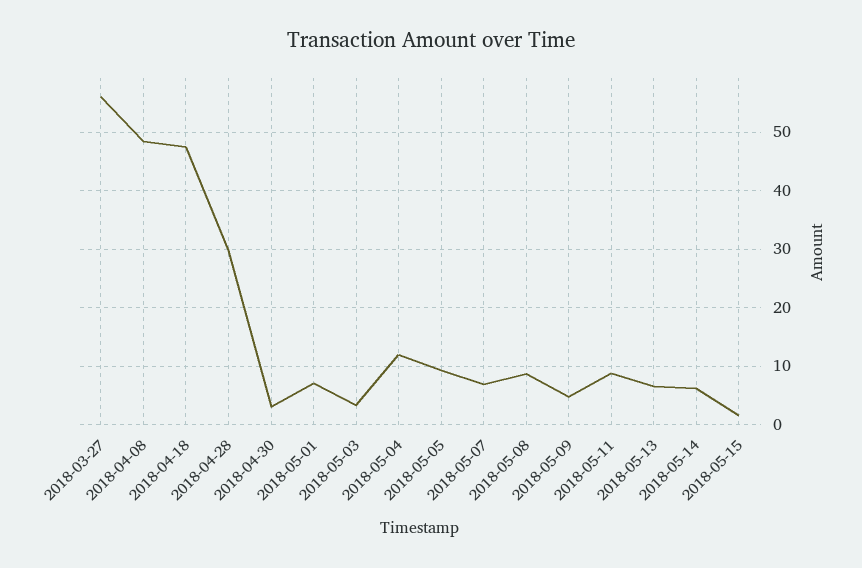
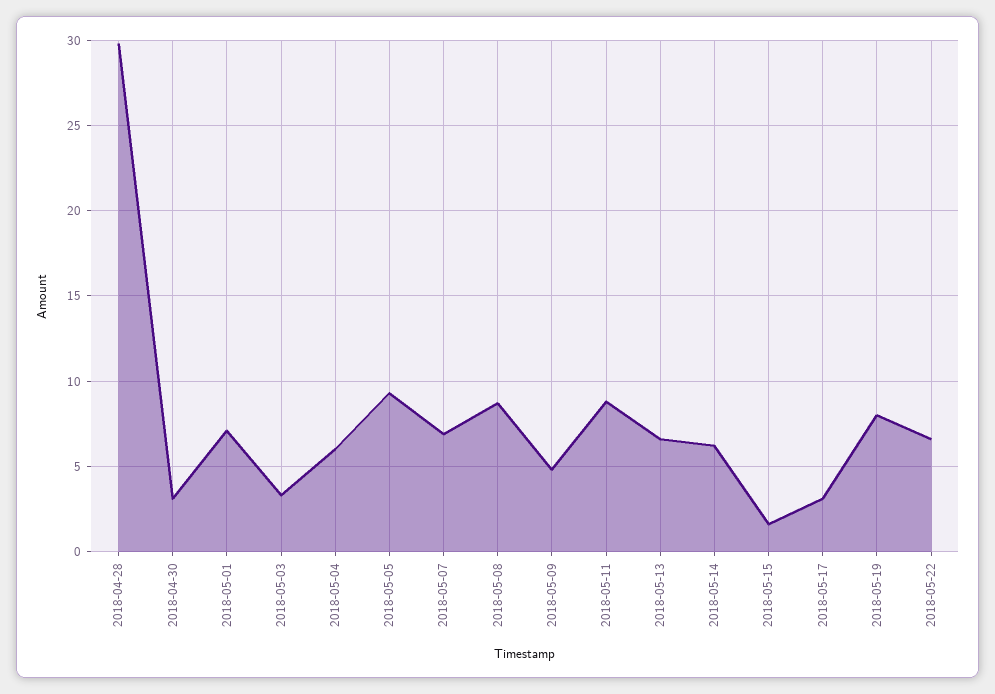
2018-03-27: 56 -> none
2018-04-08: 48 -> none
2018-04-18: 48 -> none
2018-05-04: 12 -> 6
2018-05-17: none -> 3
2018-05-19: none -> 8
2018-05-22: none -> 6.5

